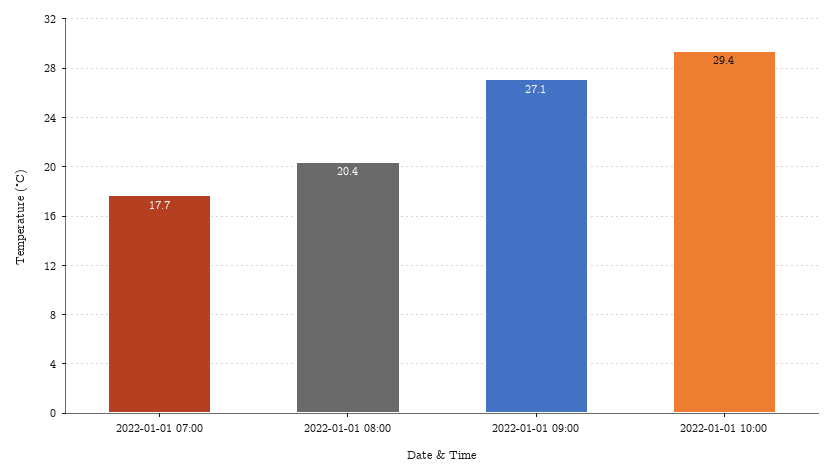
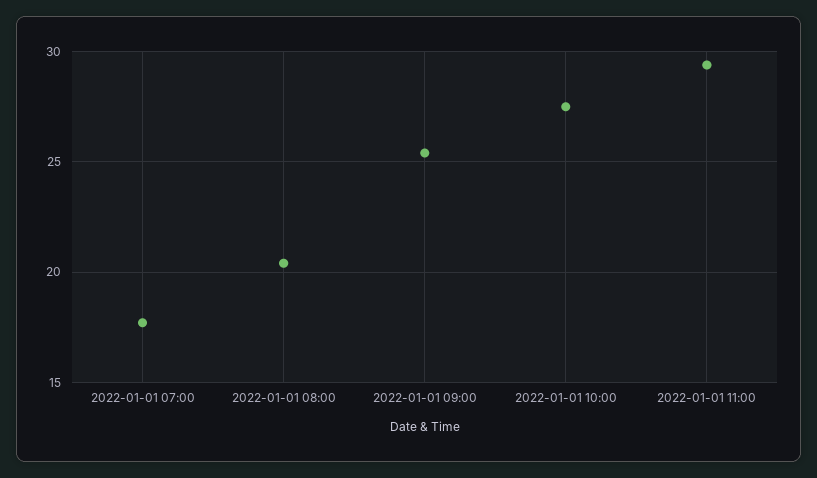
2022-01-01 09:00: 27.1 -> 25.5
2022-01-01 10:00: 29.4 -> 27.5
2022-01-01 11:00: none -> 29.5

